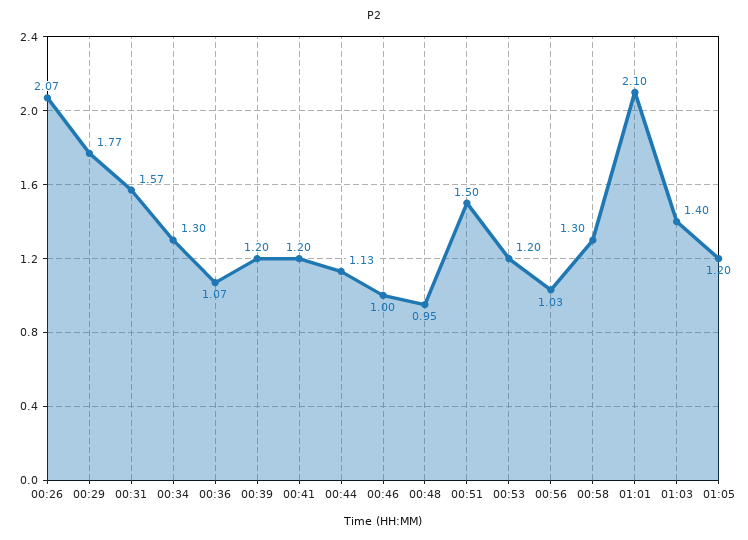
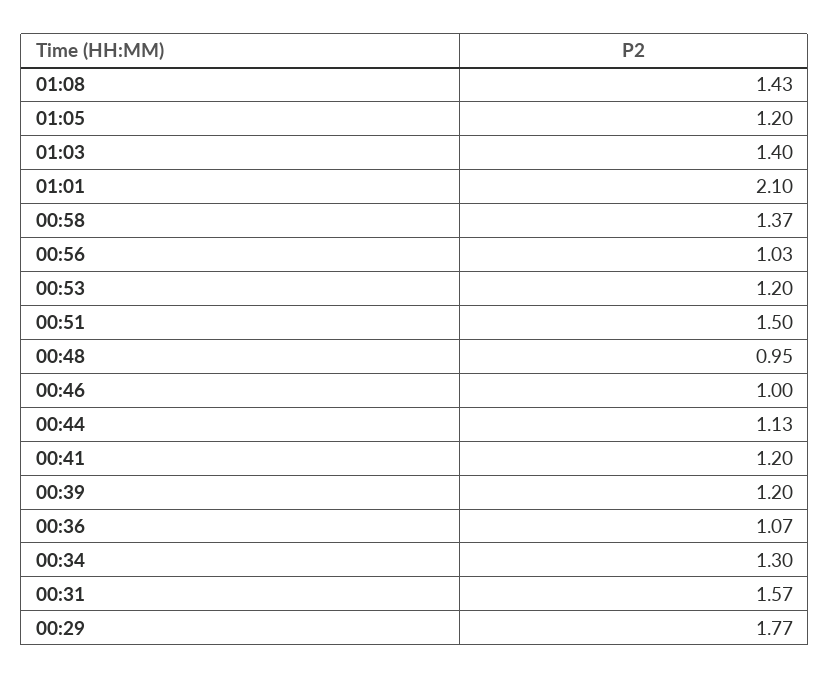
00:26: 2.07 -> none
00:58: 1.3 -> 1.37
01:08: none -> 1.43

